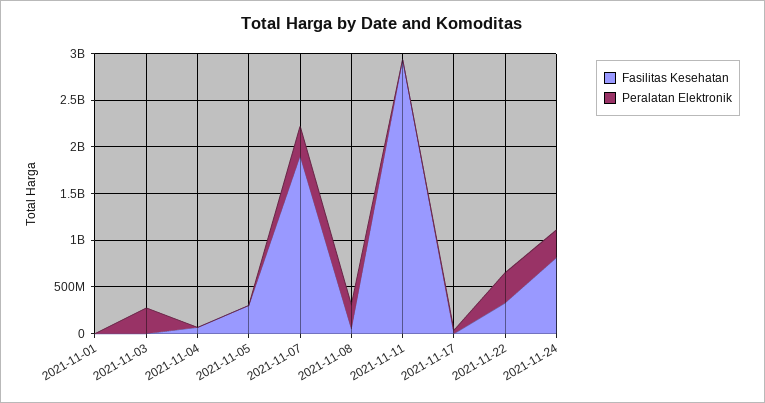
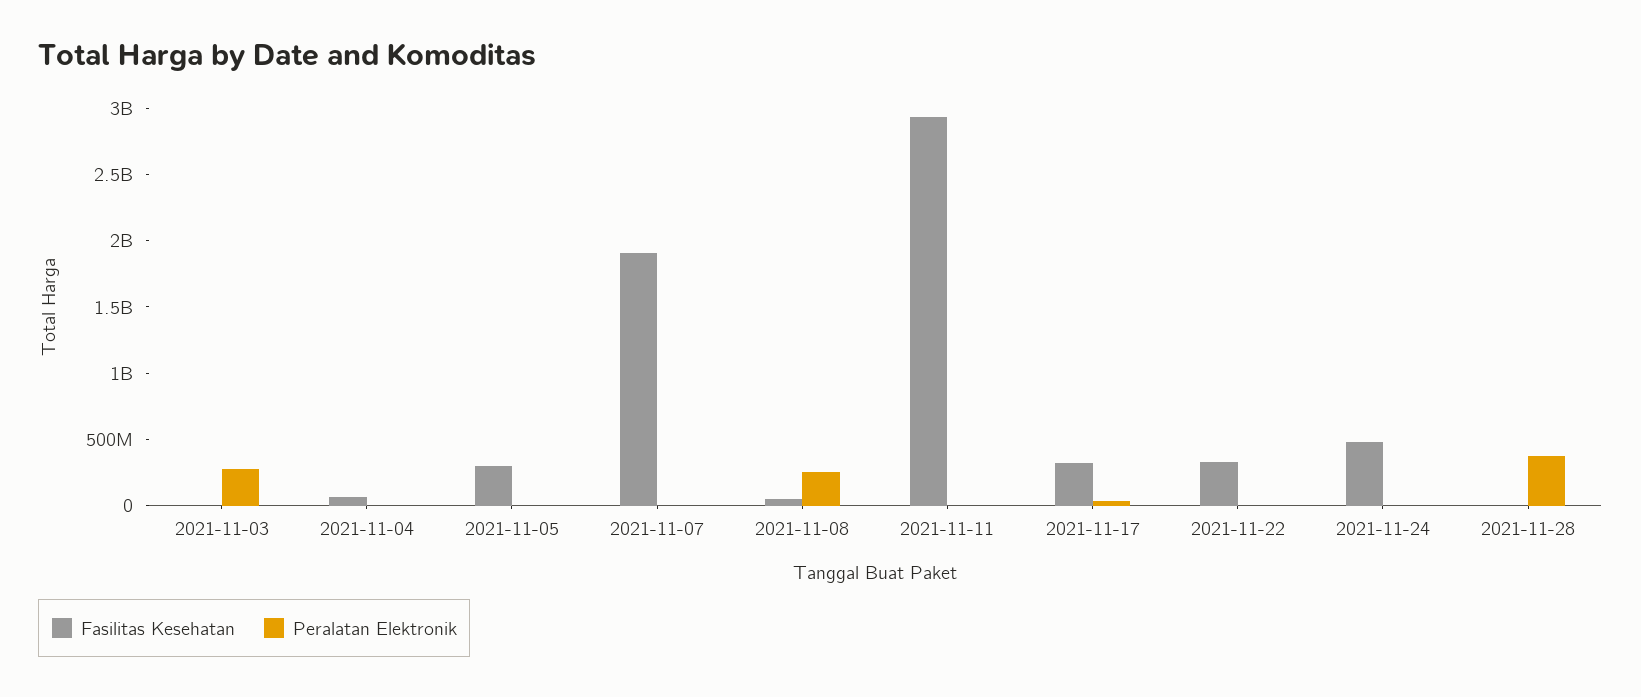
Fasilitas Kesehatan, 2021-11-01: 0 -> none
Peralatan Elektronik, 2021-11-01: 0 -> none
Peralatan Elektronik, 2021-11-07: 300000000 -> 0
Fasilitas Kesehatan, 2021-11-17: 0 -> 300000000
Peralatan Elektronik, 2021-11-22: 300000000 -> 0
Fasilitas Kesehatan, 2021-11-24: 800000000 -> 500000000
Peralatan Elektronik, 2021-11-24: 300000000 -> 0
Fasilitas Kesehatan, 2021-11-28: none -> 0
Peralatan Elektronik, 2021-11-28: none -> 400000000

